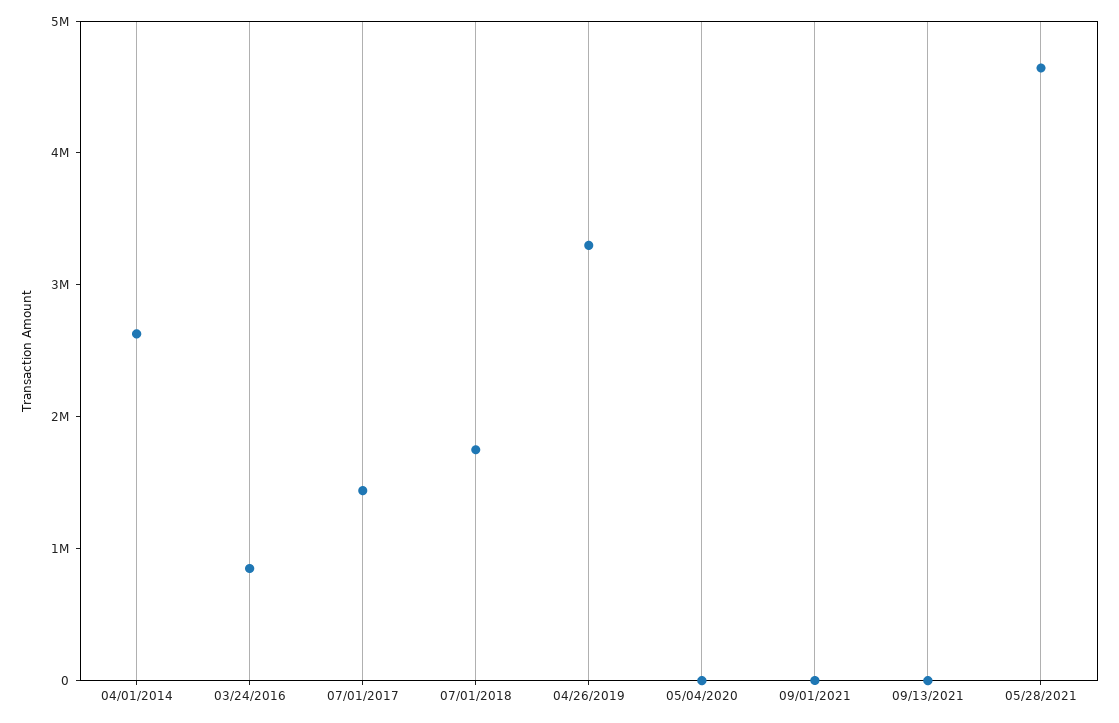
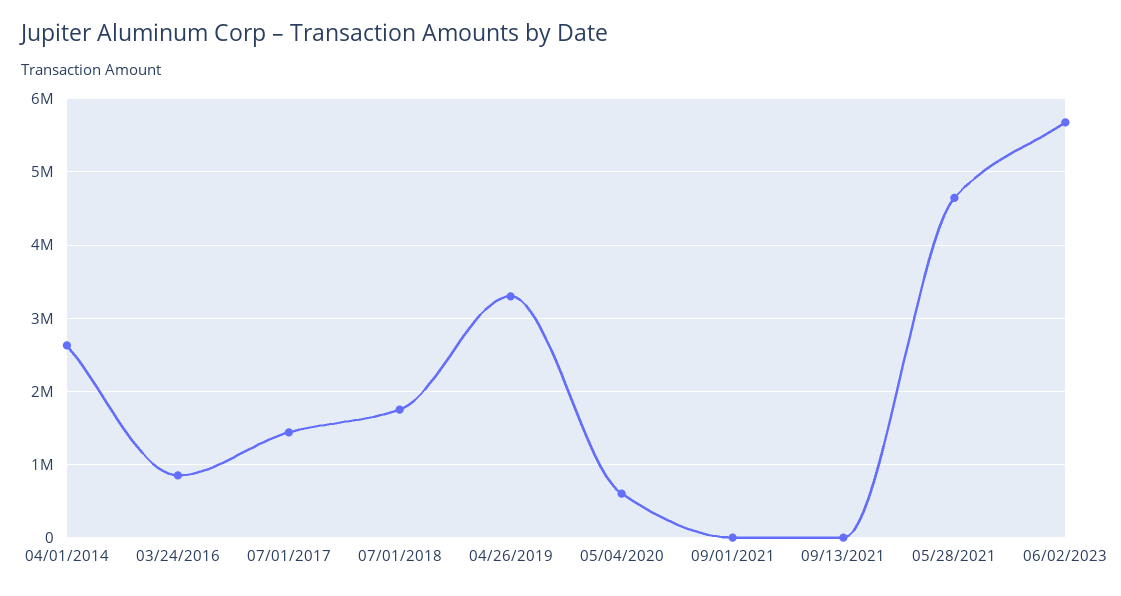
05/04/2020: 0 -> 600000
06/02/2023: none -> 5700000

